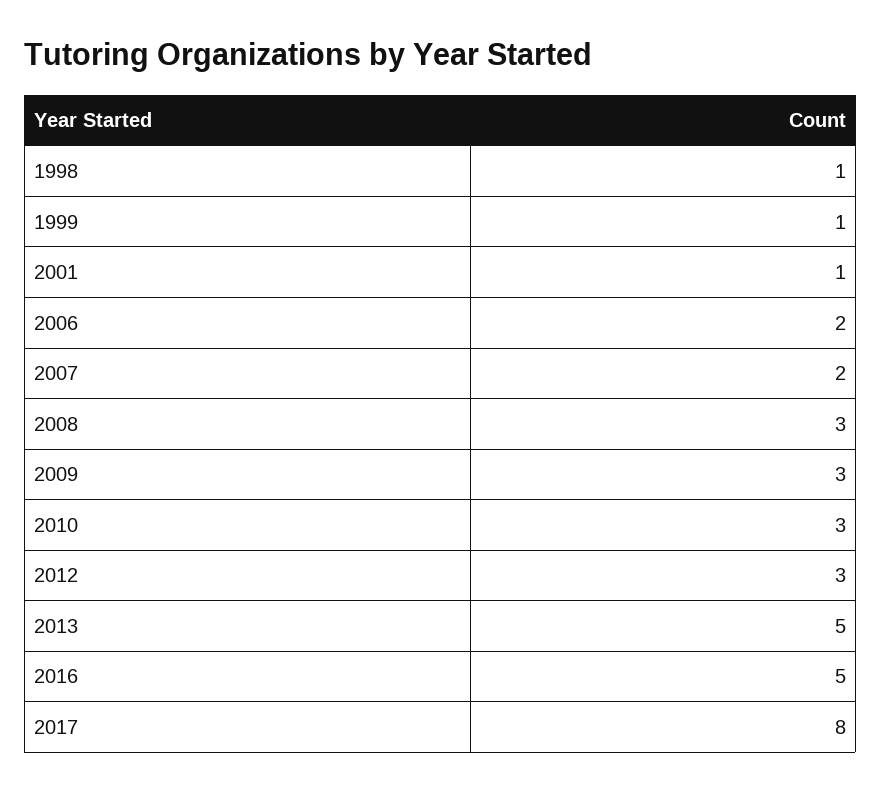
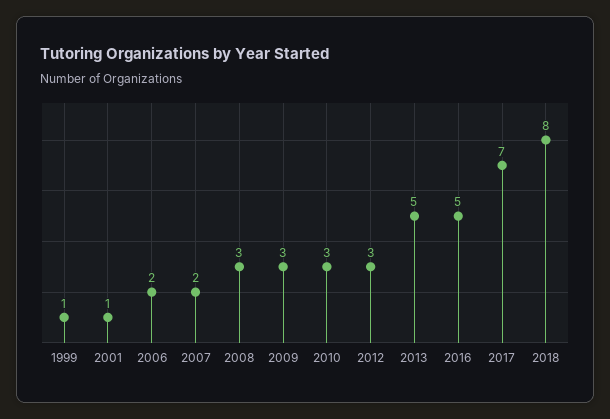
1998: 1 -> none
2017: 8 -> 7
2018: none -> 8

